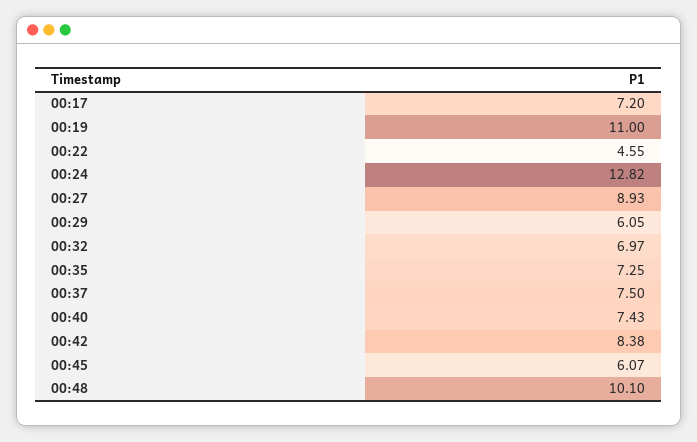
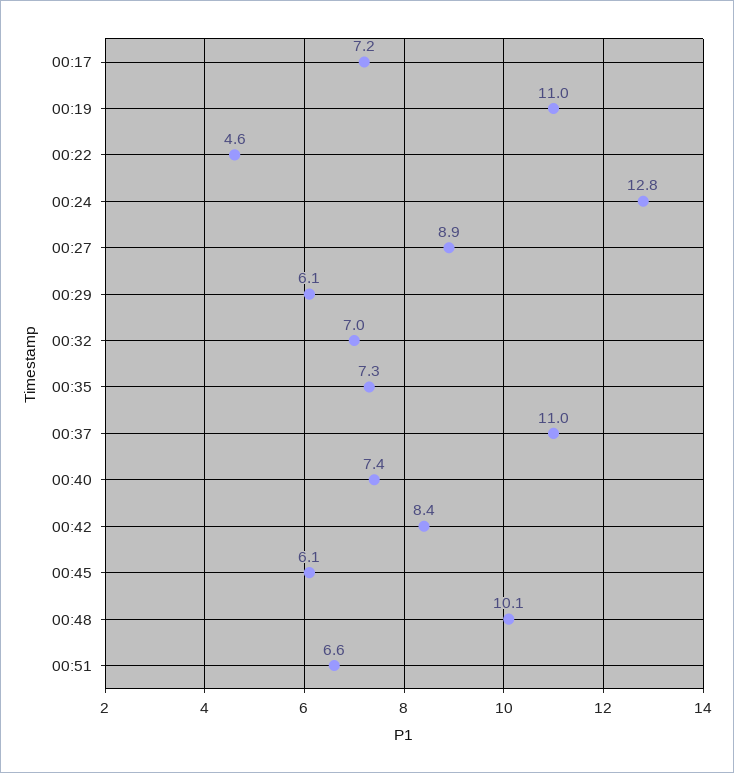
00:37: 7.5 -> 11
00:51: none -> 6.6

